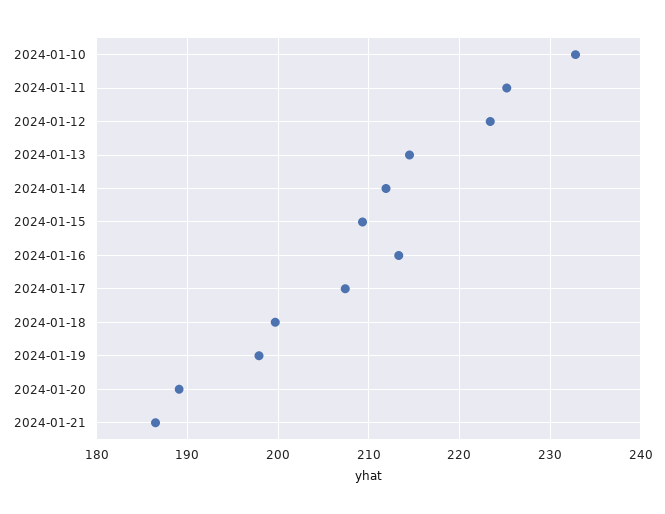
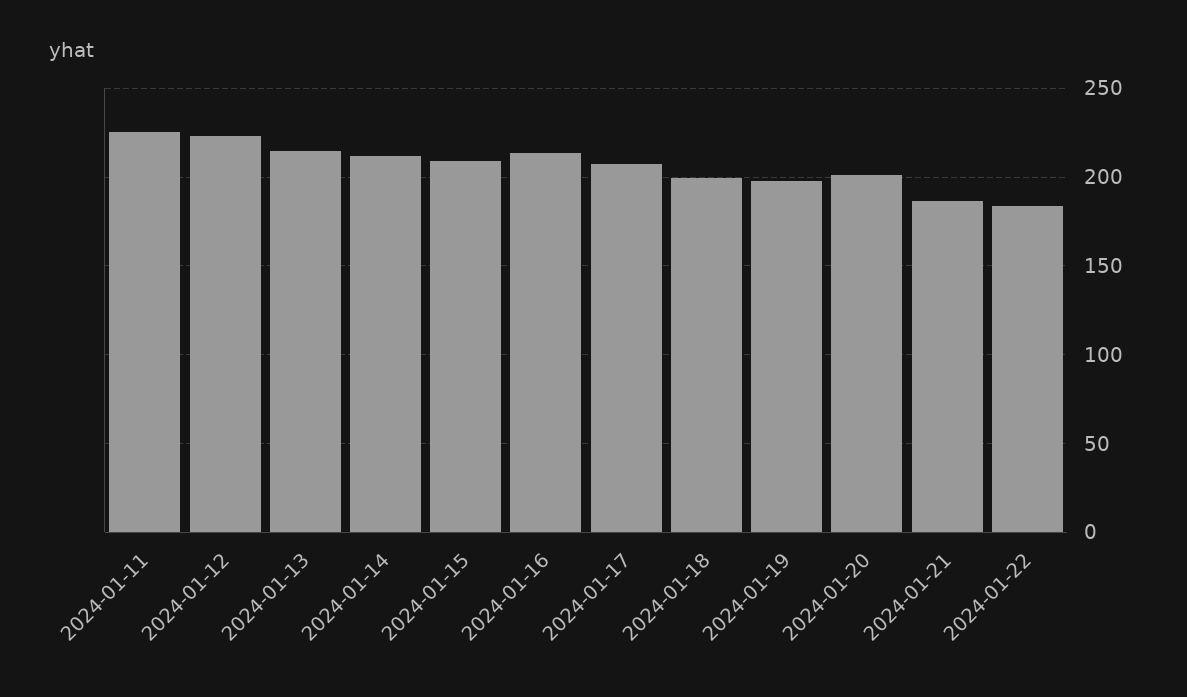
2024-01-10: 233 -> none
2024-01-20: 189 -> 200
2024-01-22: none -> 185

